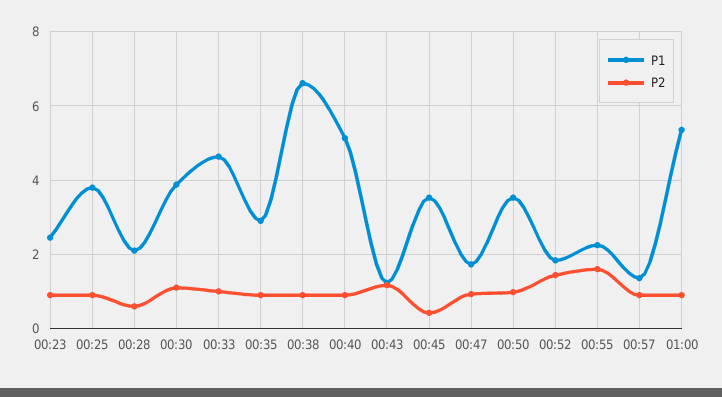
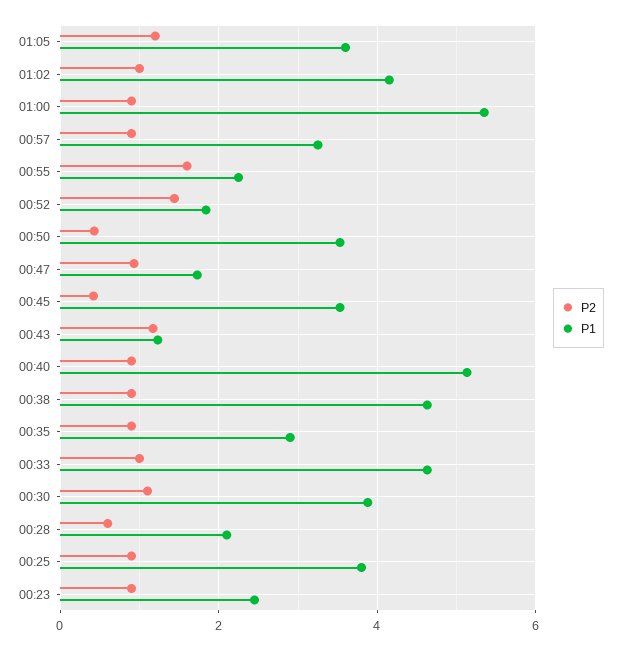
P1, 00:38: 6.6 -> 4.6
P2, 00:50: 1 -> 0.4
P1, 00:57: 1.4 -> 3.2
P2, 01:05: none -> 1.2
P1, 01:05: none -> 3.6
P2, 01:02: none -> 1
P1, 01:02: none -> 4.2

